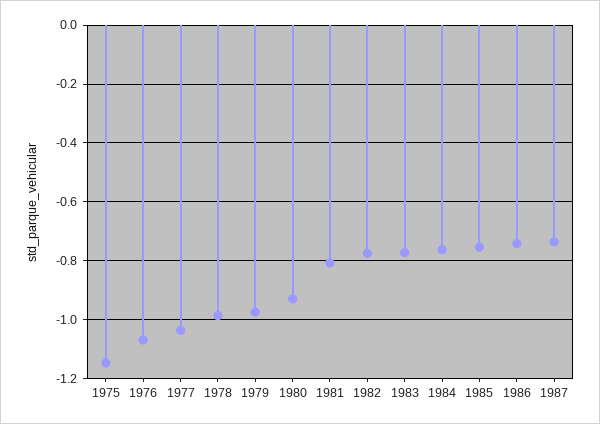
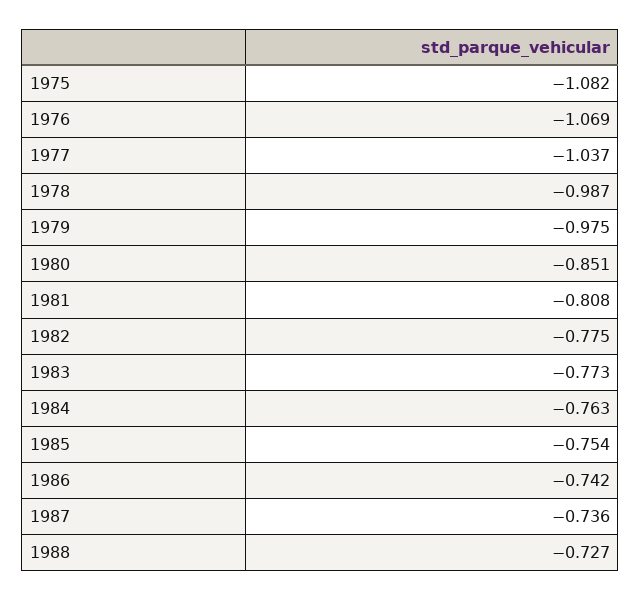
1975: -1.15 -> -1.082
1980: -0.925 -> -0.851
1988: none -> -0.727

